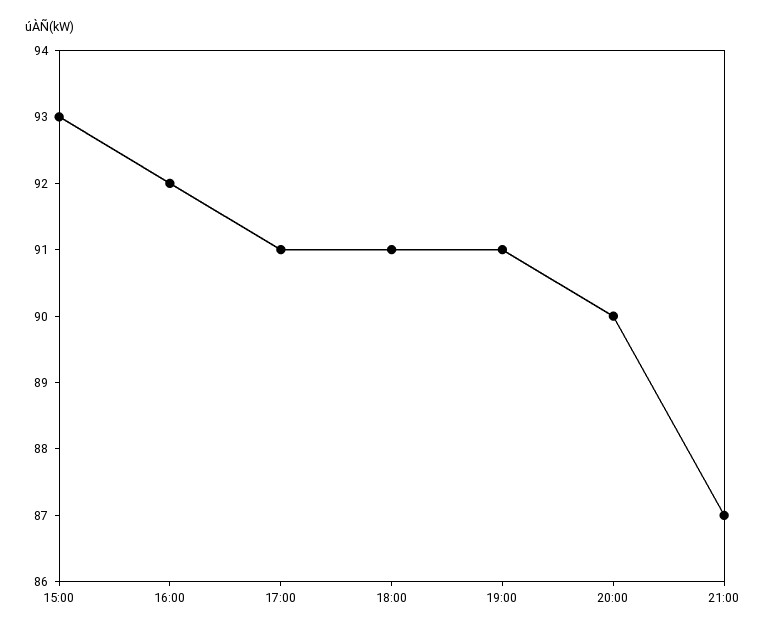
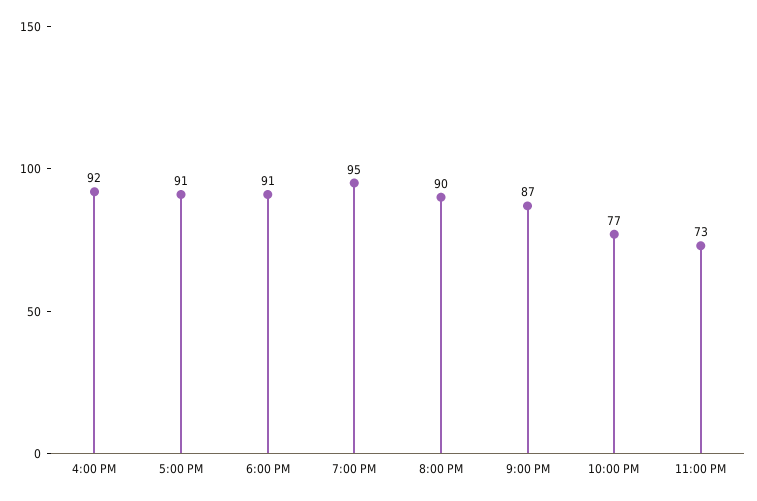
15:00: 93 -> none
19:00: 91 -> 95
10:00 PM: none -> 77
11:00 PM: none -> 73

